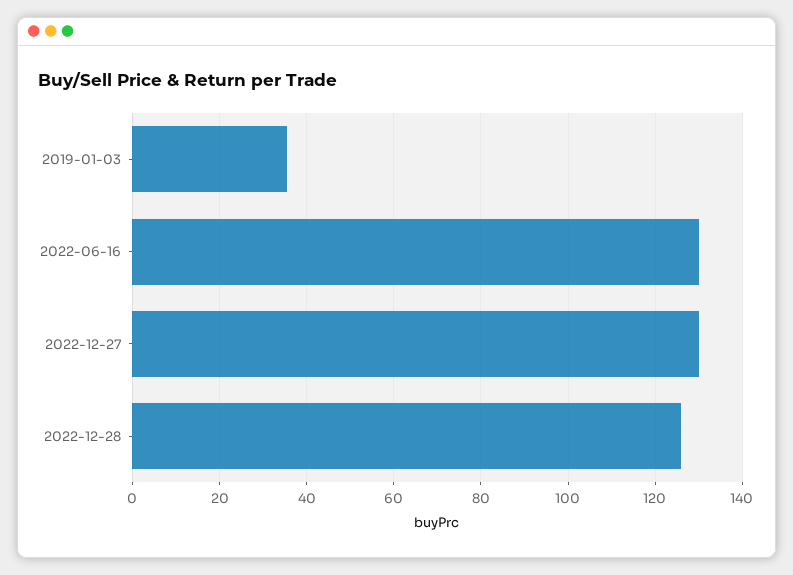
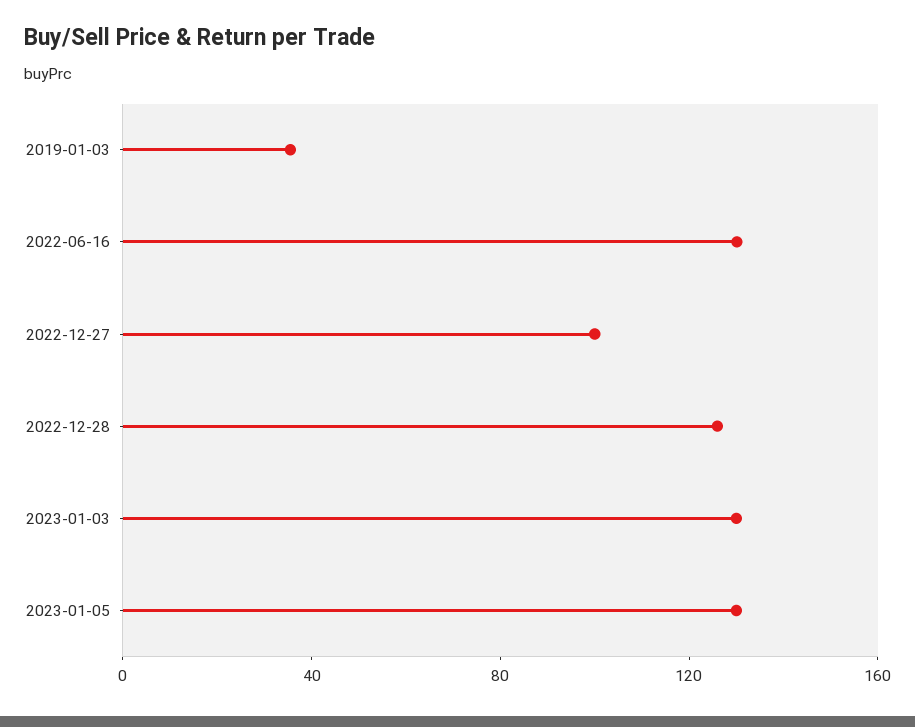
2022-12-27: 130 -> 100
2023-01-03: none -> 130
2023-01-05: none -> 130

